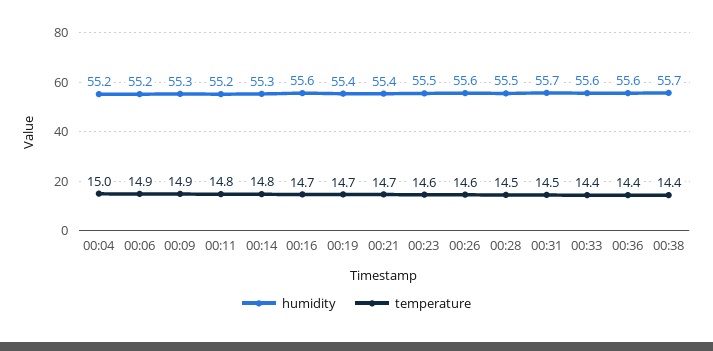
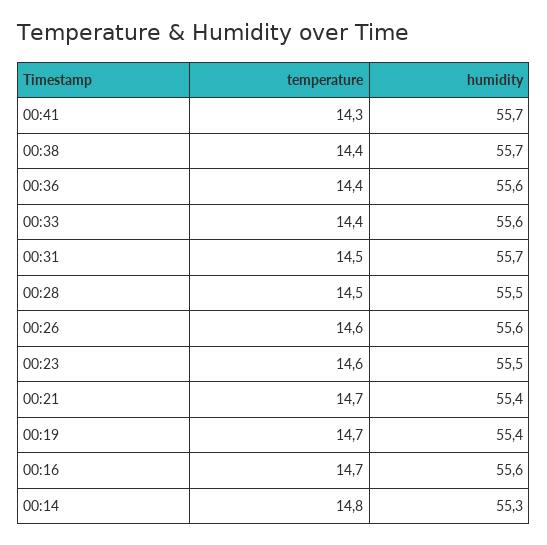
humidity, 00:04: 55.2 -> none
temperature, 00:04: 15 -> none
humidity, 00:06: 55.2 -> none
temperature, 00:06: 14.9 -> none
humidity, 00:09: 55.3 -> none
temperature, 00:09: 14.9 -> none
humidity, 00:11: 55.2 -> none
temperature, 00:11: 14.8 -> none
temperature, 00:41: none -> 14.3
humidity, 00:41: none -> 55.7

